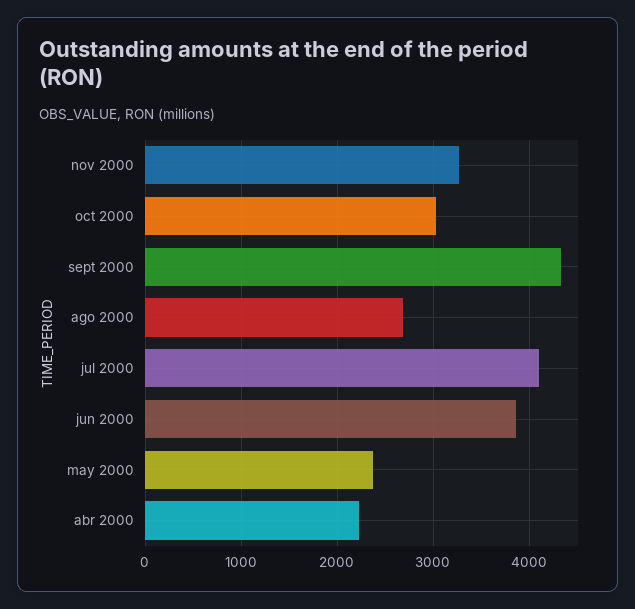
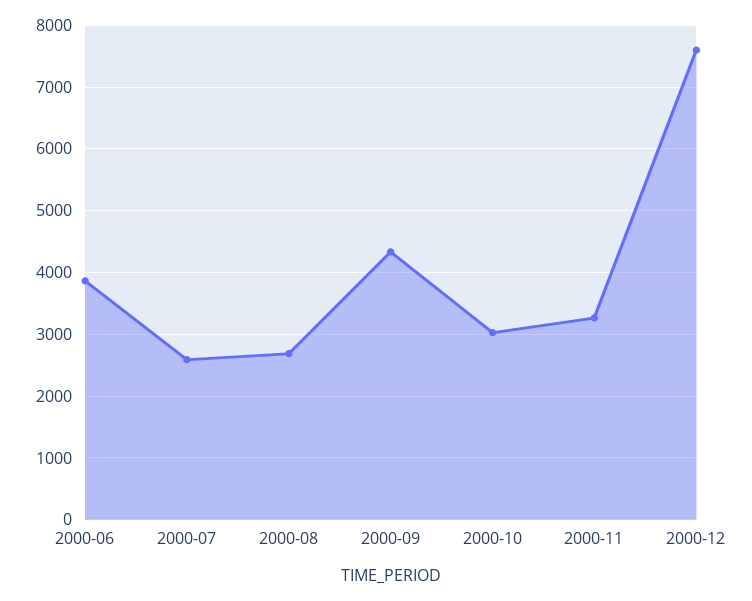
jul 2000: 4100 -> 2600
may 2000: 2400 -> none
abr 2000: 2200 -> none
2000-12: none -> 7600

